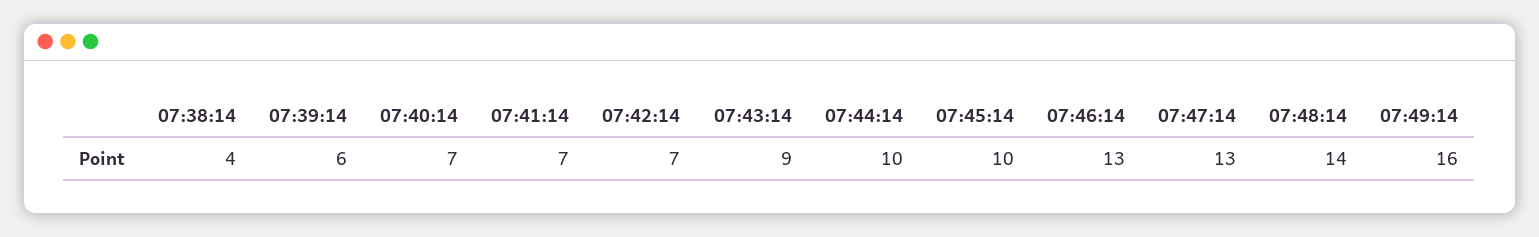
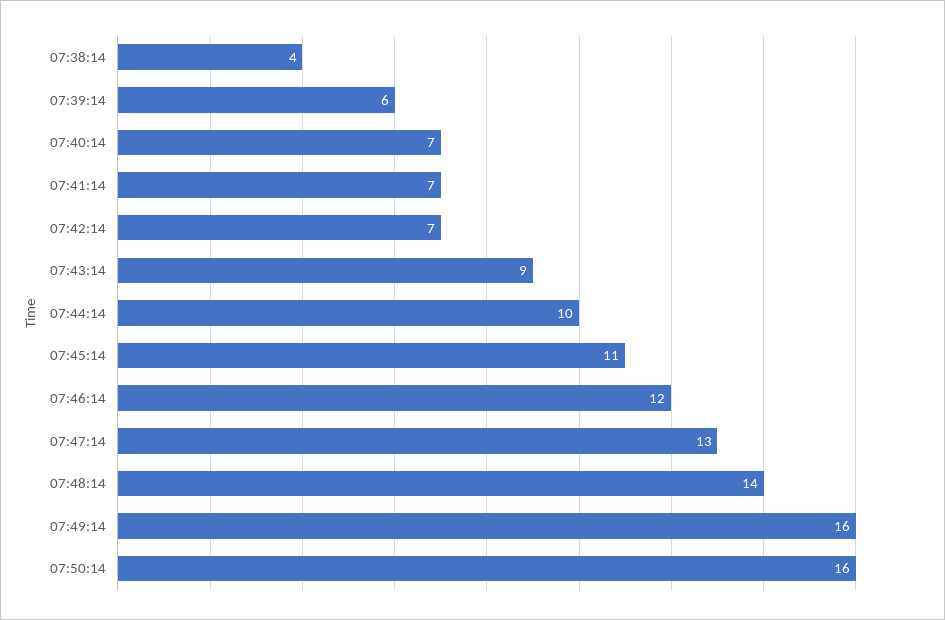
07:45:14: 10 -> 11
07:46:14: 13 -> 12
07:50:14: none -> 16

